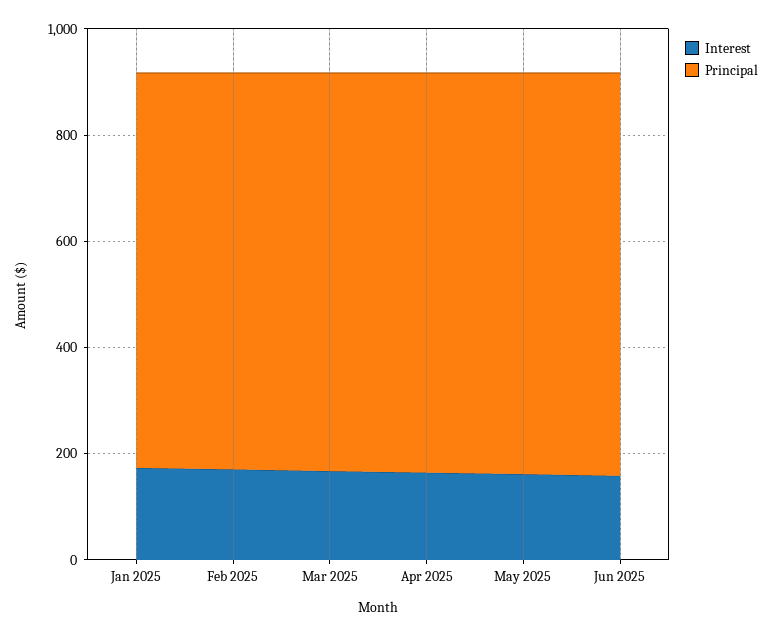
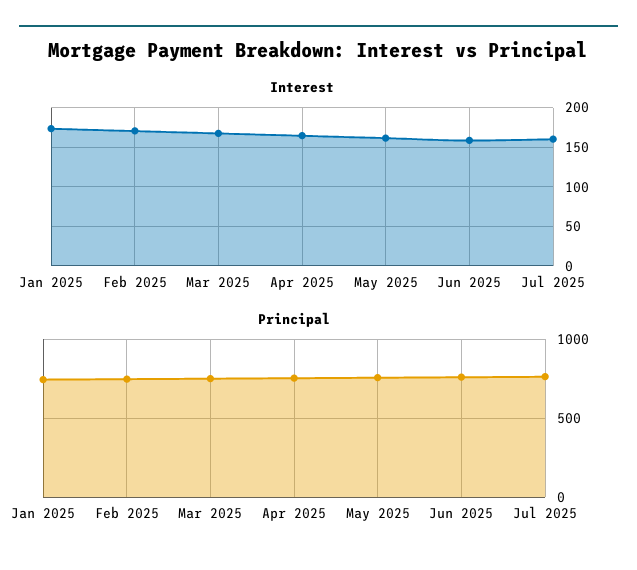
Interest, Jul 2025: none -> 160
Principal, Jul 2025: none -> 750

